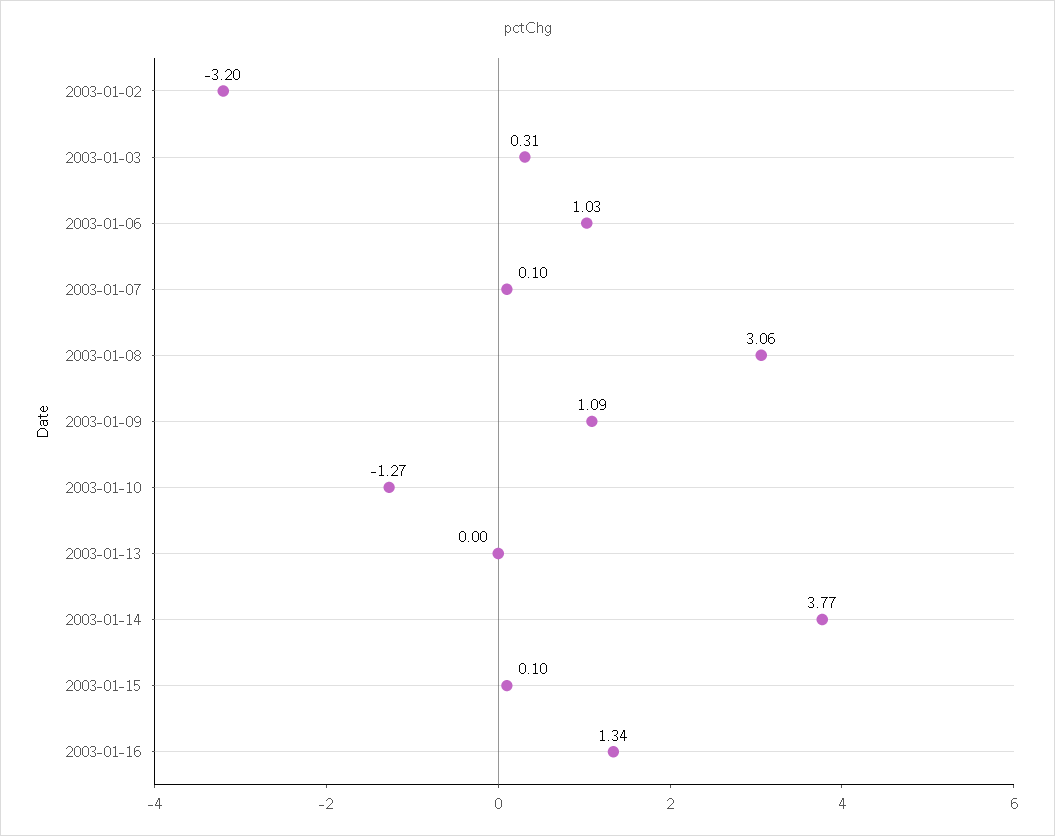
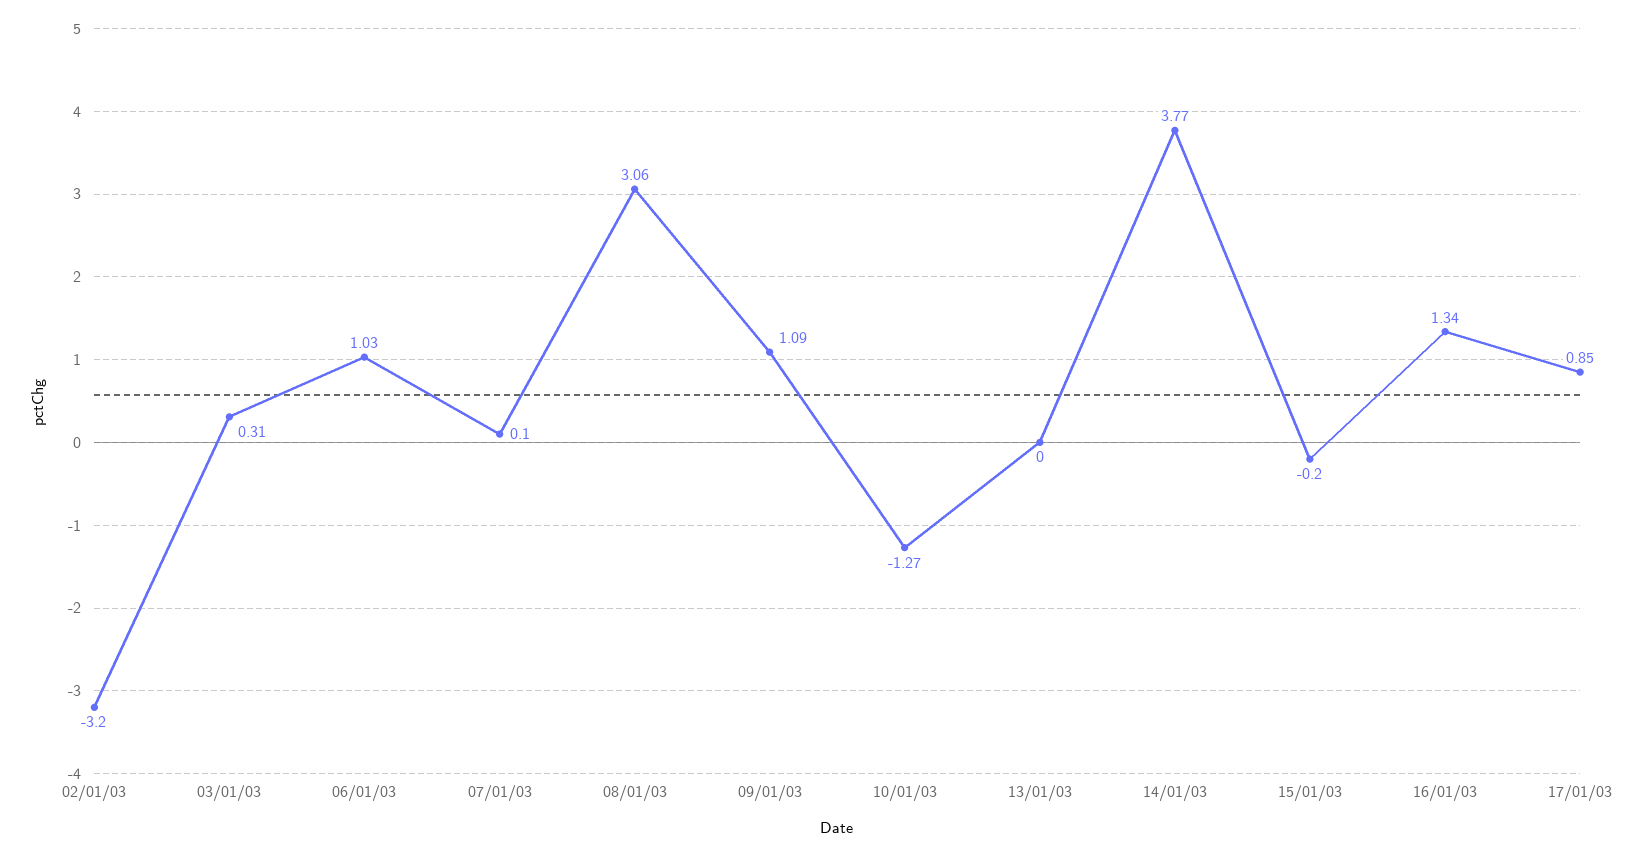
2003-01-15: 0.1 -> -0.2
17/01/03: none -> 0.85

